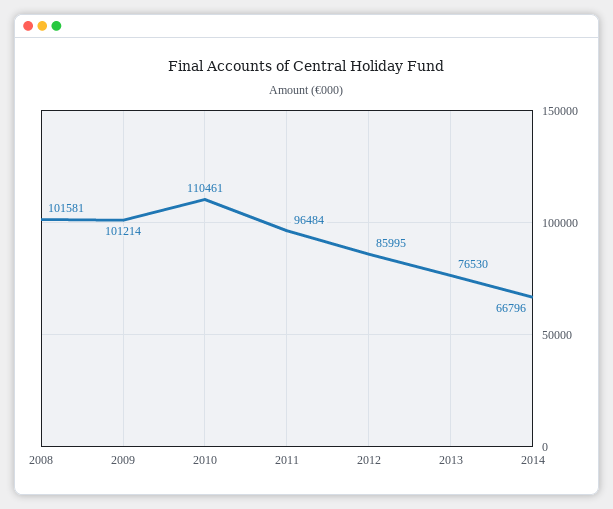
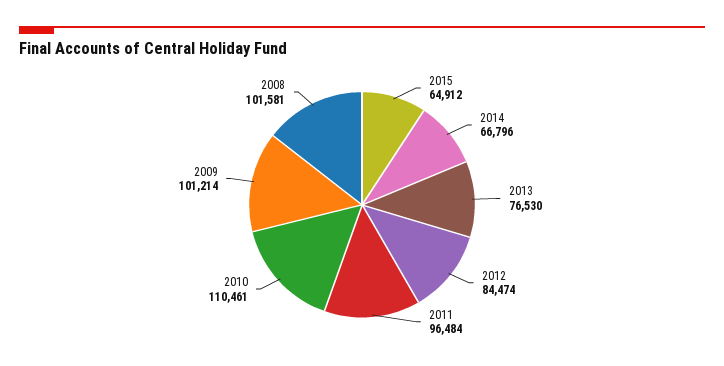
2012: 85995 -> 84474
2015: none -> 64912

